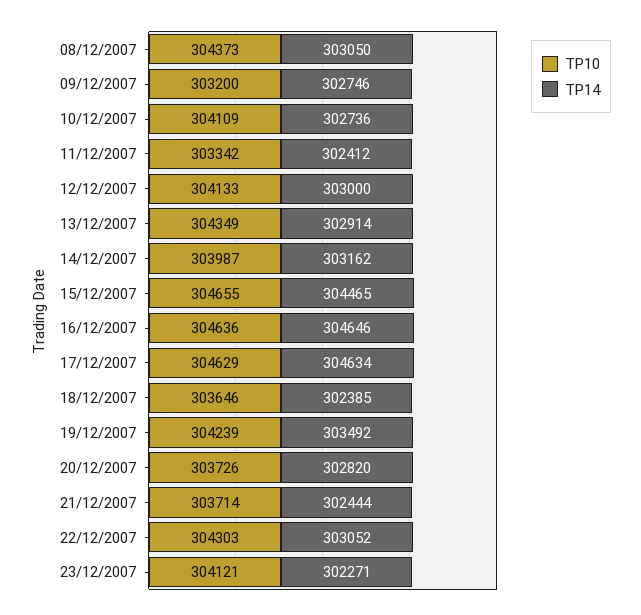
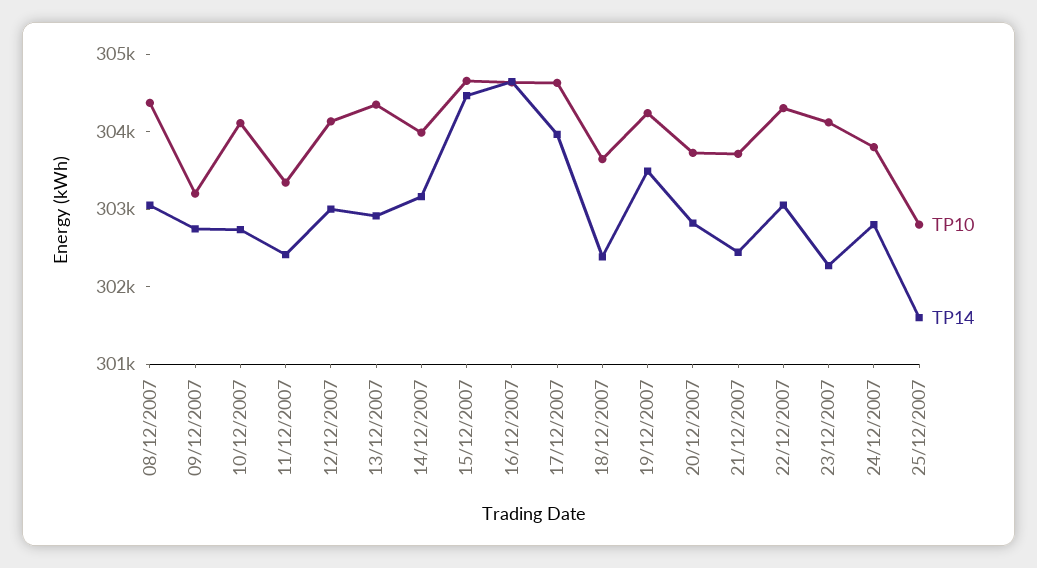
TP14, 17/12/2007: 304634 -> 304000
TP10, 24/12/2007: none -> 303800
TP14, 24/12/2007: none -> 302800
TP10, 25/12/2007: none -> 302800
TP14, 25/12/2007: none -> 301600

